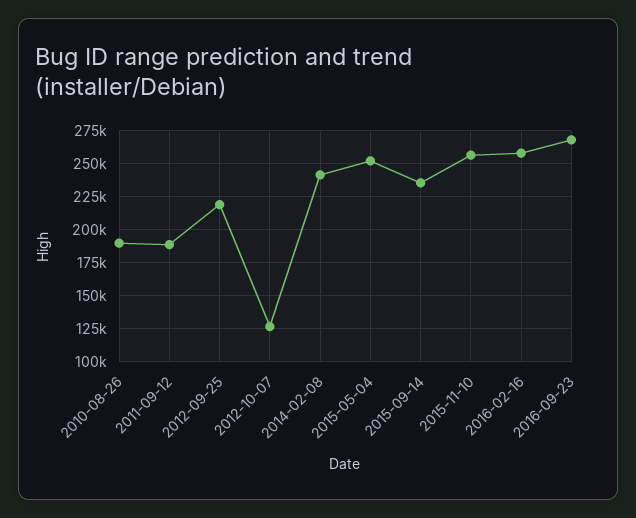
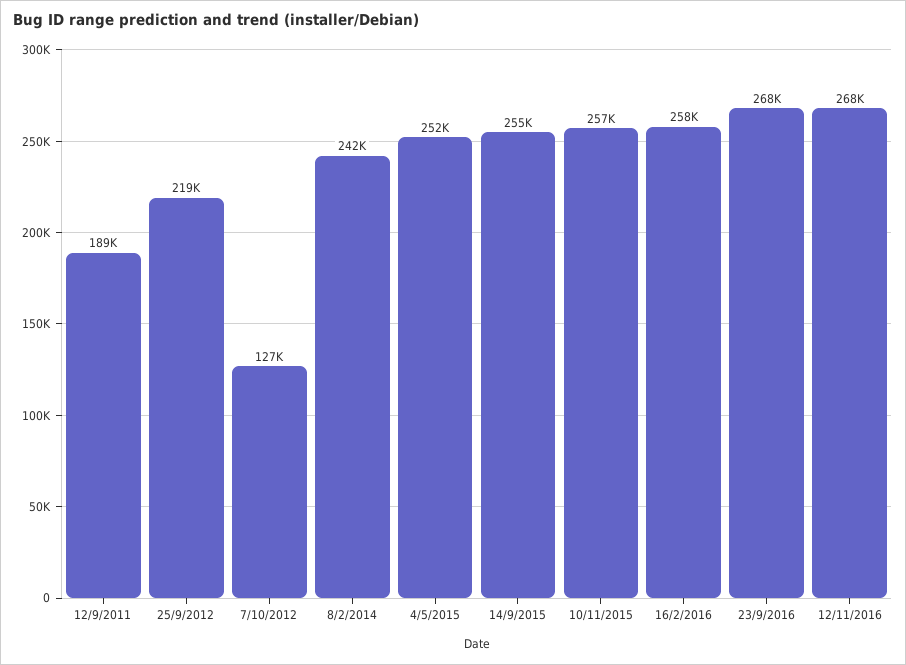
2010-08-26: 190000 -> none
2015-09-14: 235000 -> 255000
12/11/2016: none -> 268000

